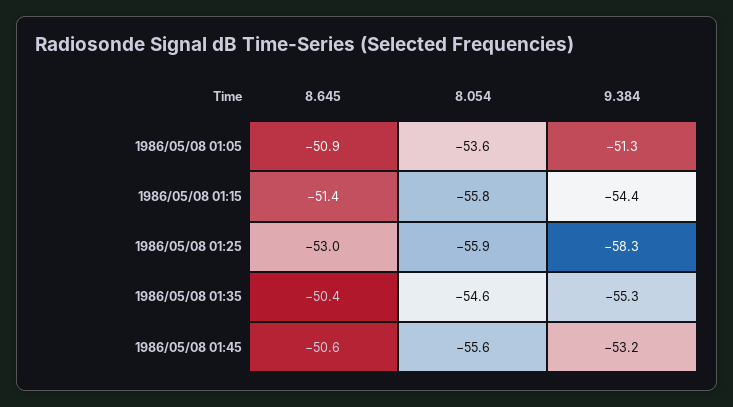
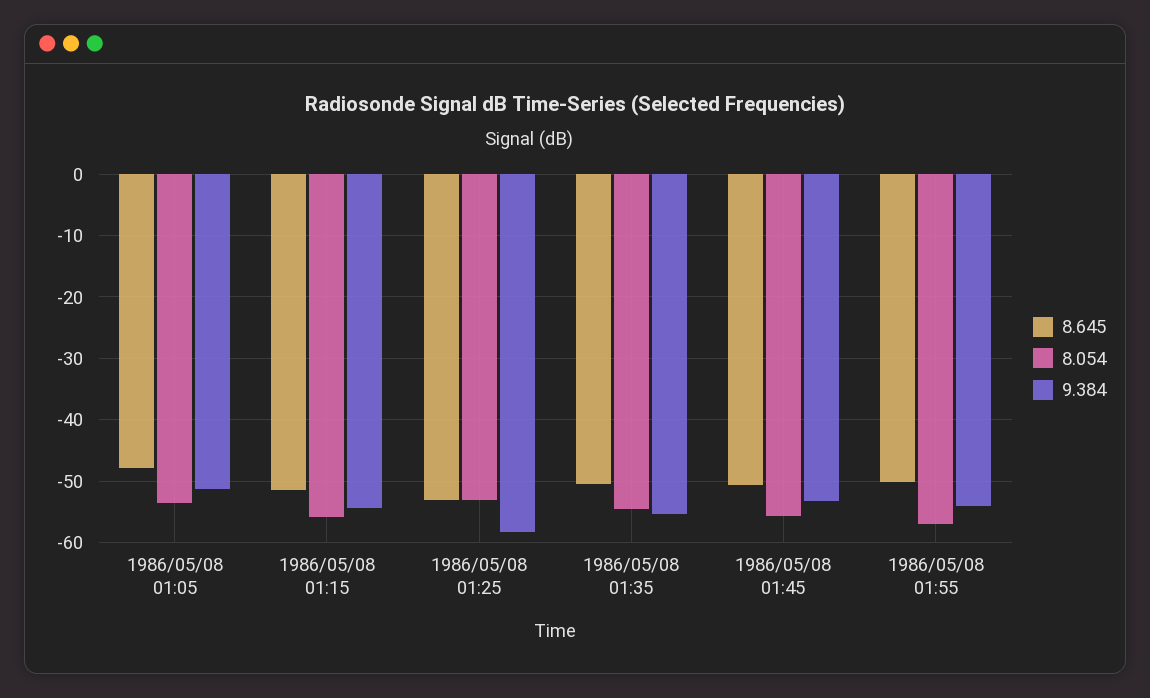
8.645, 1986/05/08 01:05: -50.9 -> -48
8.054, 1986/05/08 01:25: -55.9 -> -53
8.645, 1986/05/08 01:55: none -> -50
8.054, 1986/05/08 01:55: none -> -57
9.384, 1986/05/08 01:55: none -> -54

